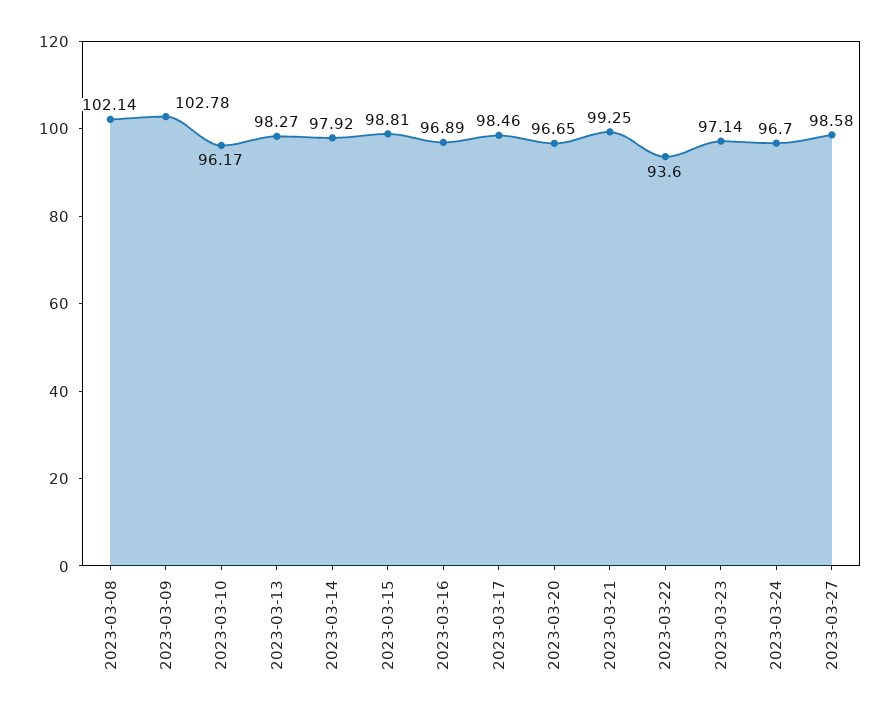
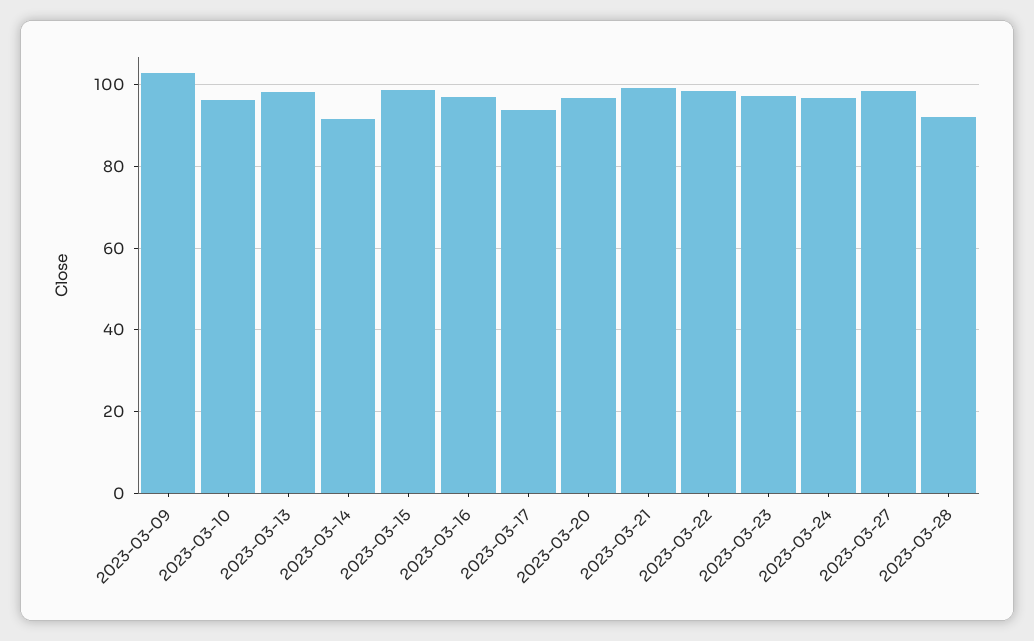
2023-03-08: 102.14 -> none
2023-03-14: 97.92 -> 92
2023-03-17: 98.46 -> 94
2023-03-22: 93.6 -> 98
2023-03-28: none -> 92

